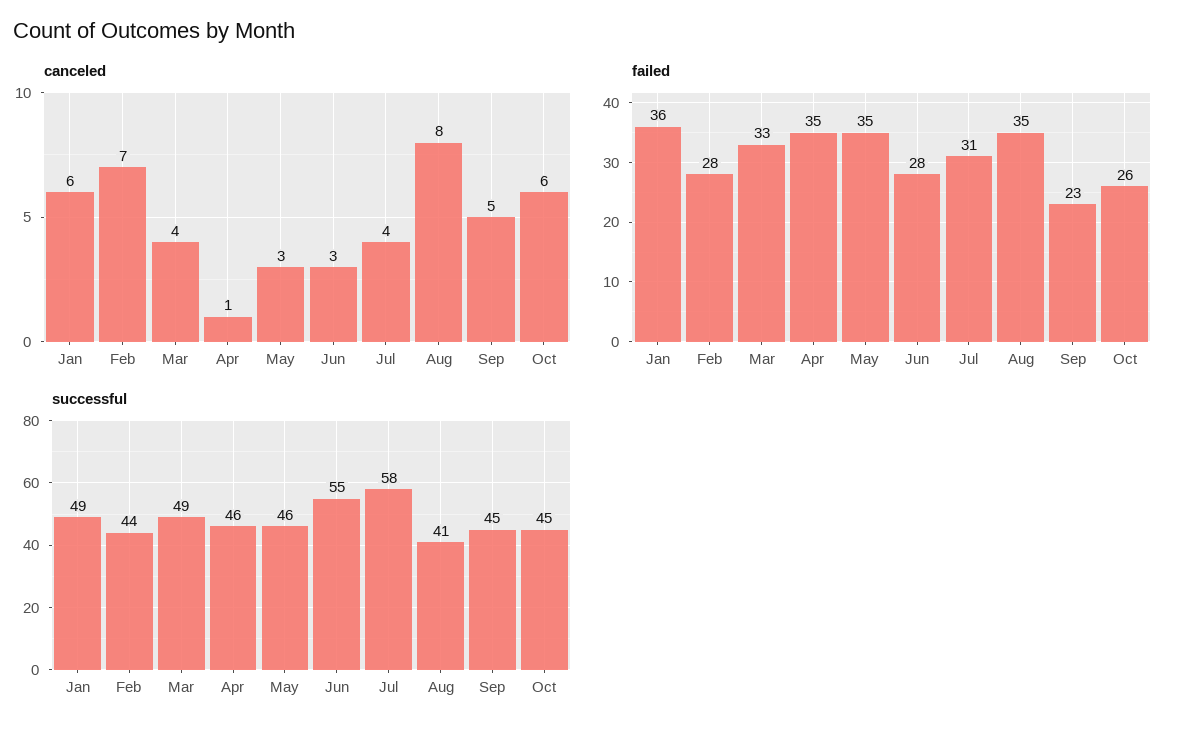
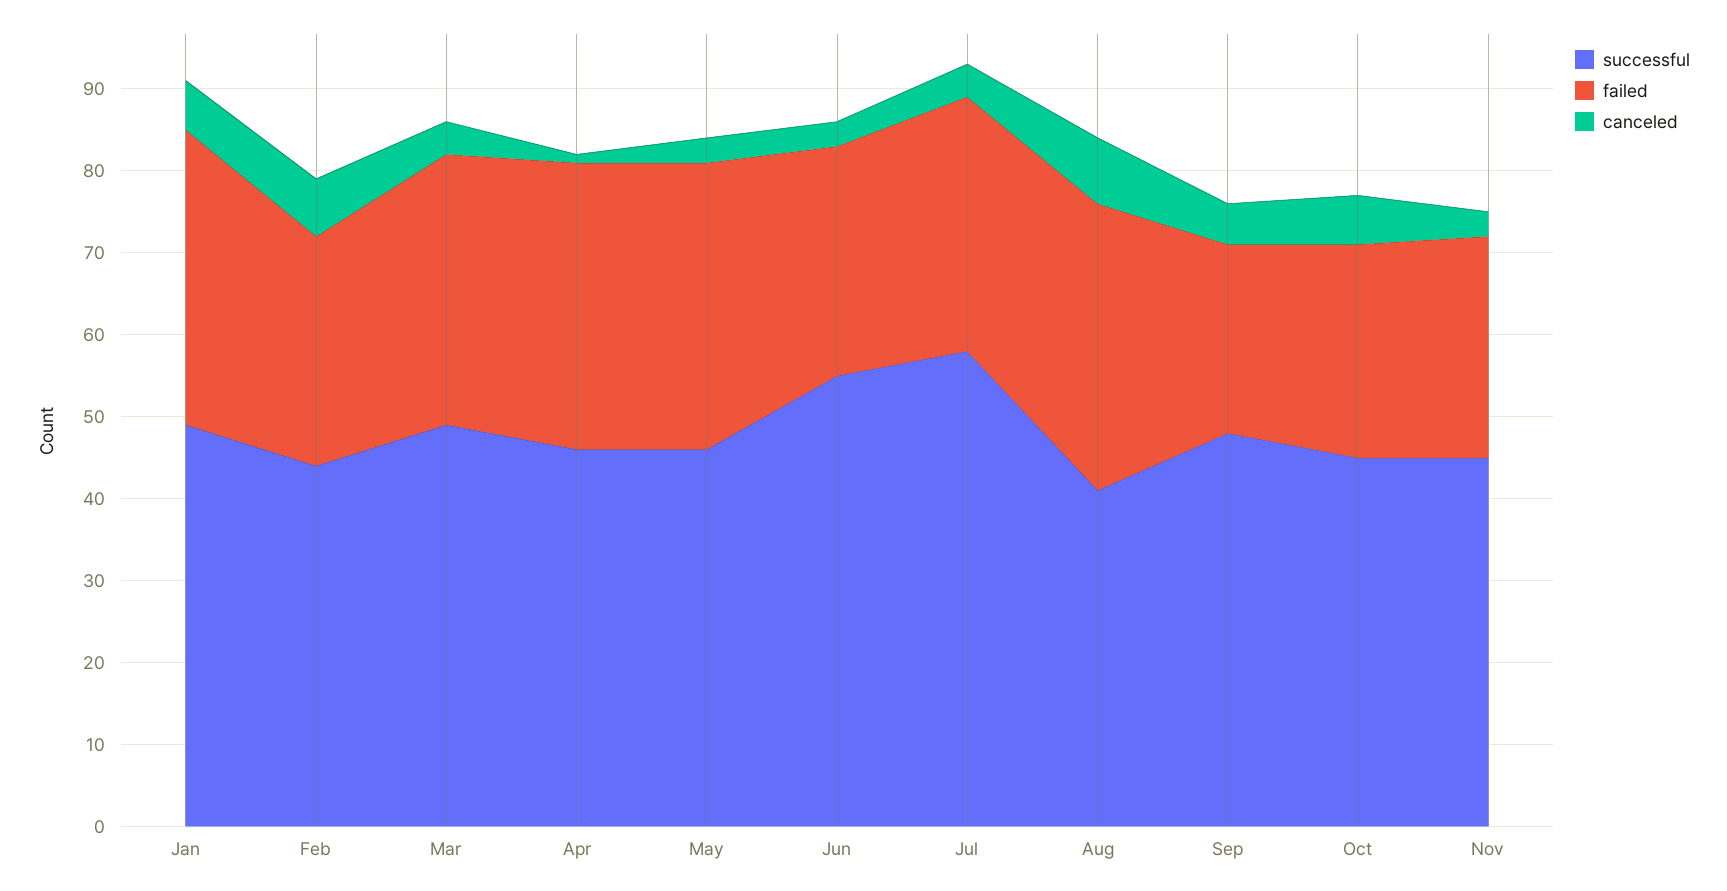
successful, Sep: 45 -> 48
successful, Nov: none -> 45
failed, Nov: none -> 27
canceled, Nov: none -> 3

